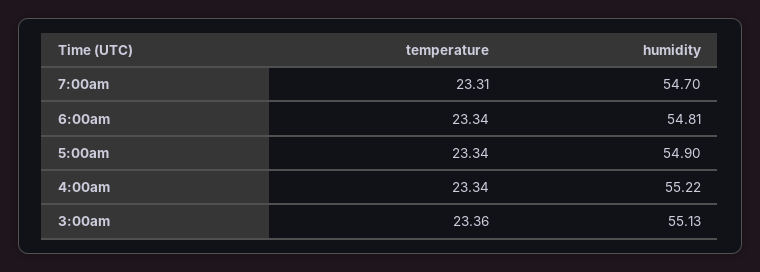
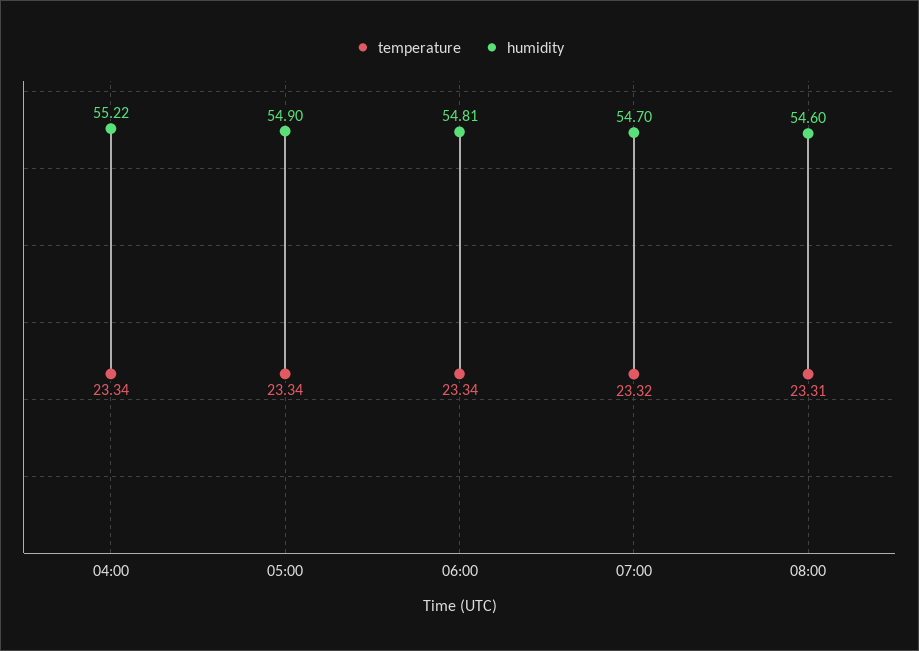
temperature, 7:00am: 23.31 -> 23.32
temperature, 3:00am: 23.36 -> none
humidity, 3:00am: 55.13 -> none
temperature, 08:00: none -> 23.31
humidity, 08:00: none -> 54.6

